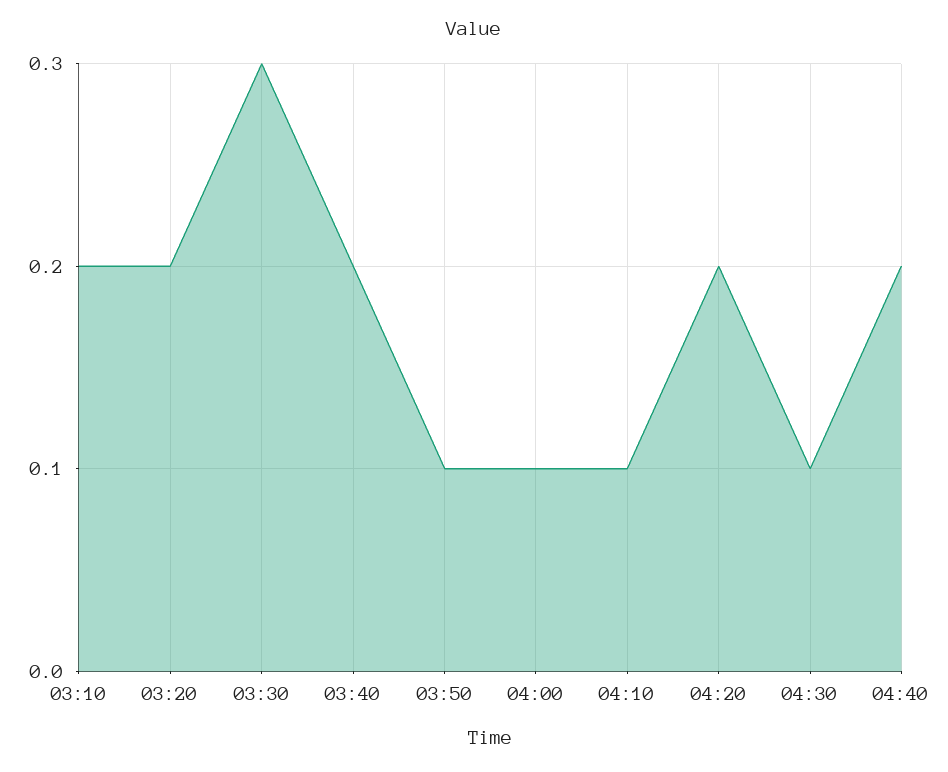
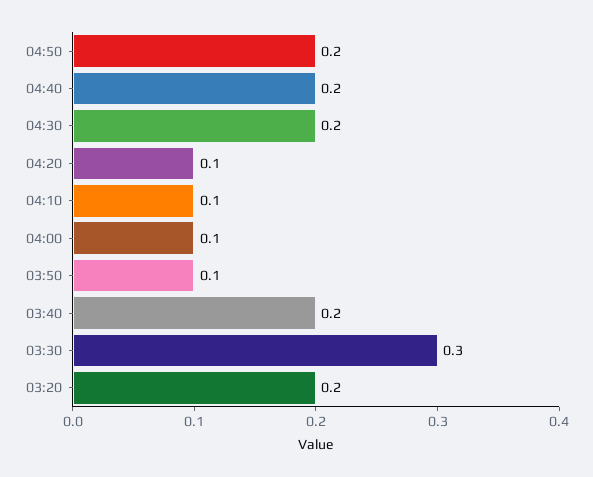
03:10: 0.2 -> none
04:20: 0.2 -> 0.1
04:30: 0.1 -> 0.2
04:50: none -> 0.2

